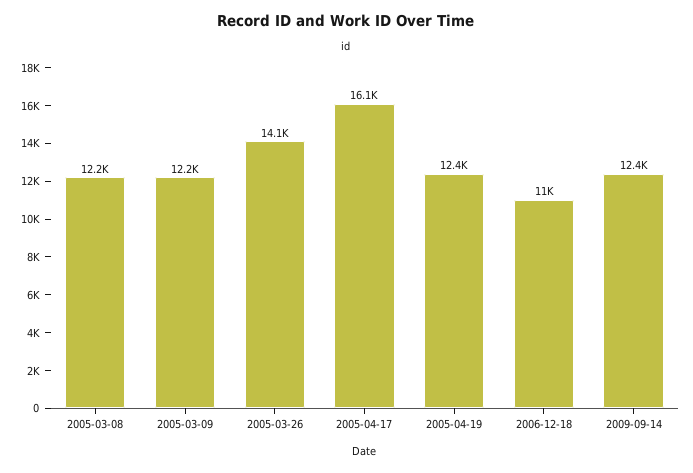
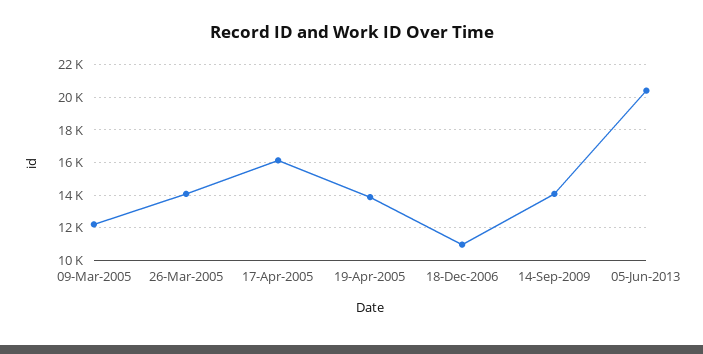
2005-03-08: 12200 -> none
2005-04-19: 12400 -> 14000
2009-09-14: 12400 -> 14000
05-Jun-2013: none -> 20500

